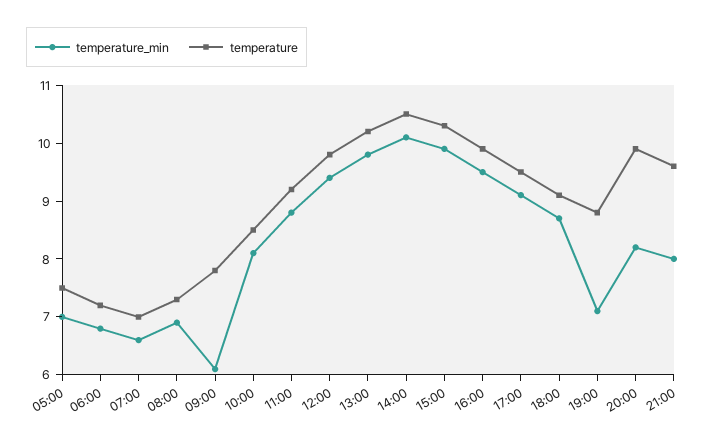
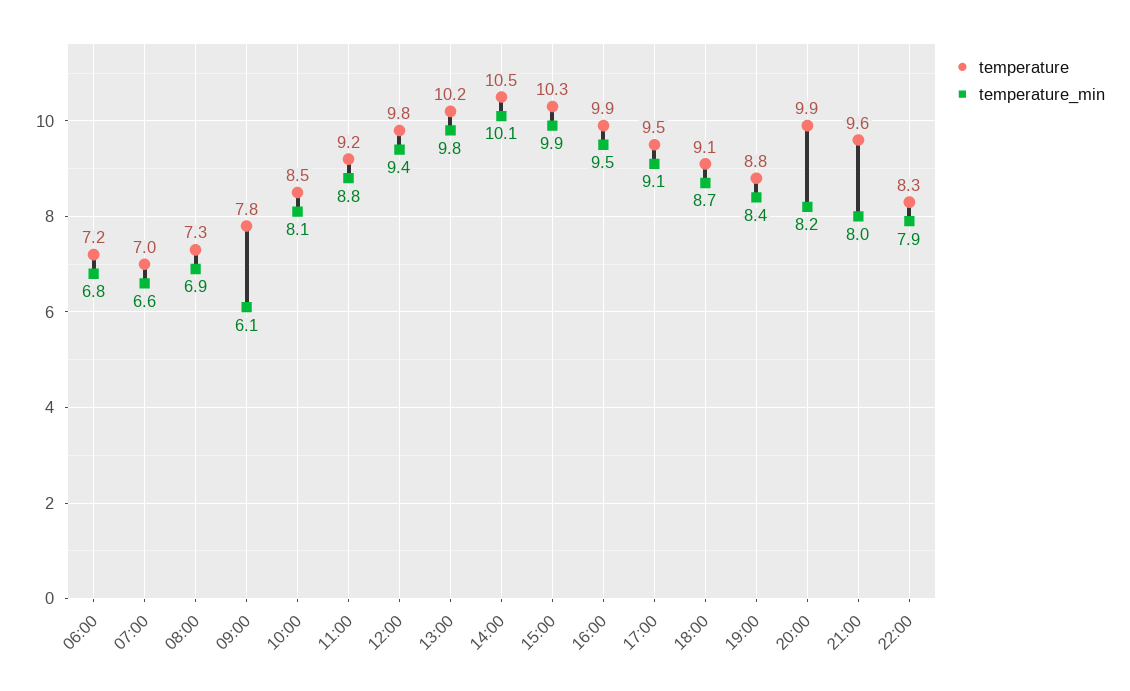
temperature_min, 05:00: 7 -> none
temperature, 05:00: 7.5 -> none
temperature_min, 19:00: 7 -> 8.4
temperature, 22:00: none -> 8.3
temperature_min, 22:00: none -> 7.9

